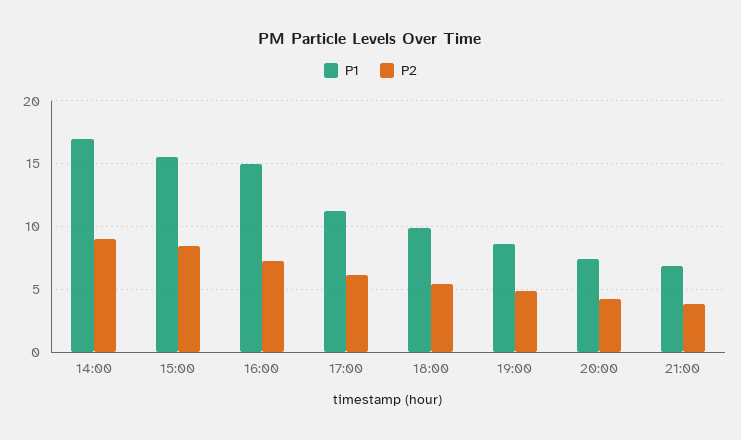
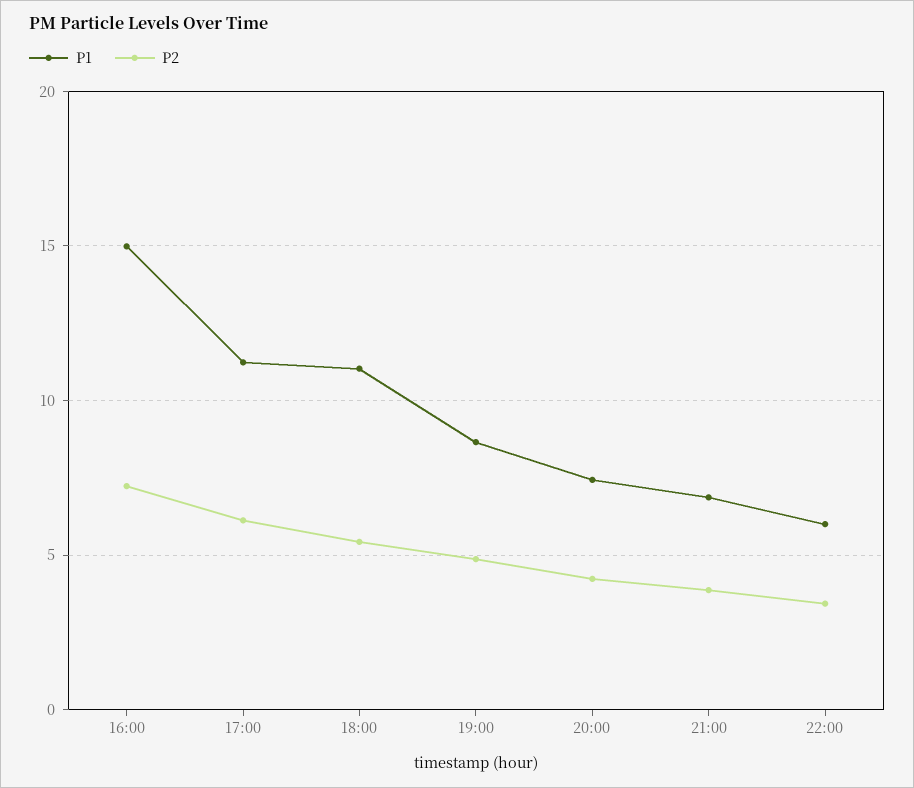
P1, 14:00: 17 -> none
P2, 14:00: 9 -> none
P1, 15:00: 15.5 -> none
P2, 15:00: 8.5 -> none
P1, 18:00: 10 -> 11
P1, 22:00: none -> 6
P2, 22:00: none -> 3.5

